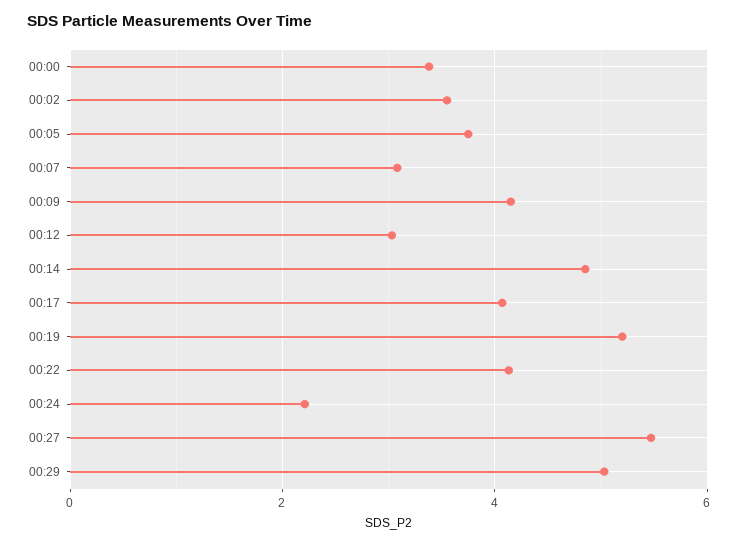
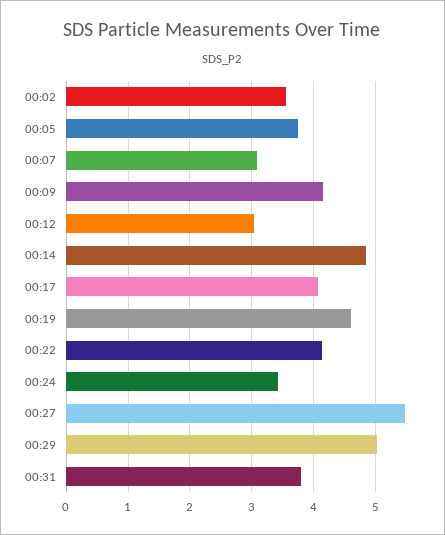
00:00: 3.4 -> none
00:19: 5.2 -> 4.6
00:24: 2.2 -> 3.4
00:31: none -> 3.8

